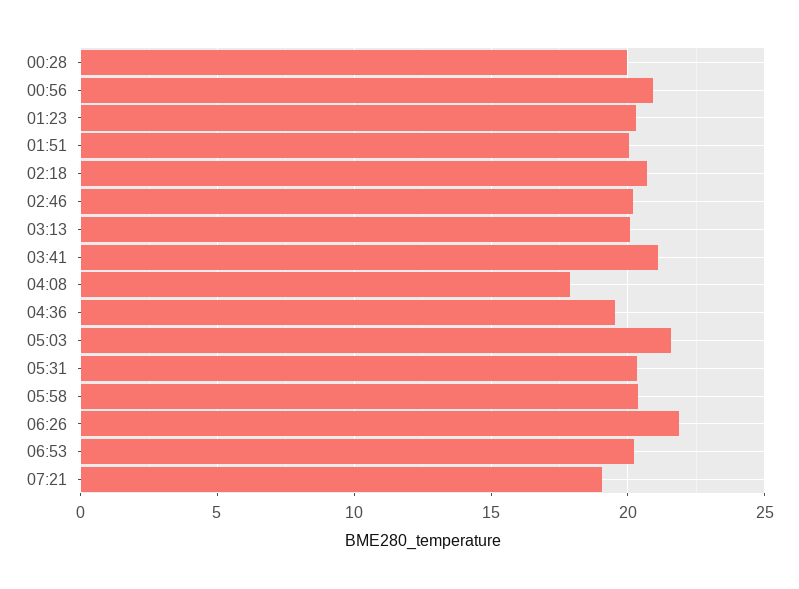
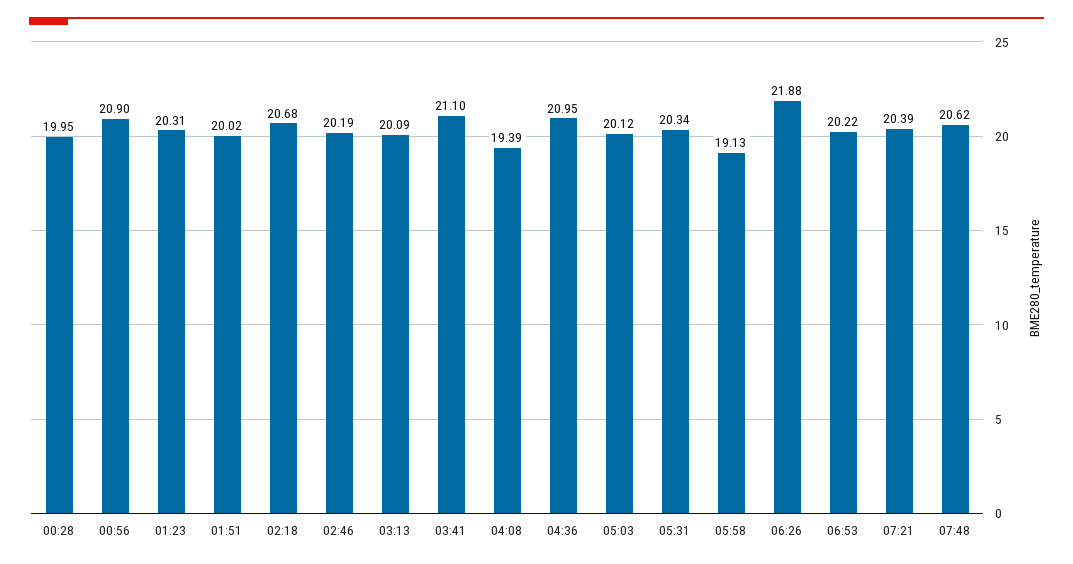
04:08: 18 -> 19.39
04:36: 19.5 -> 20.95
05:03: 21.5 -> 20.12
05:58: 20.5 -> 19.13
07:21: 19 -> 20.39
07:48: none -> 20.62

